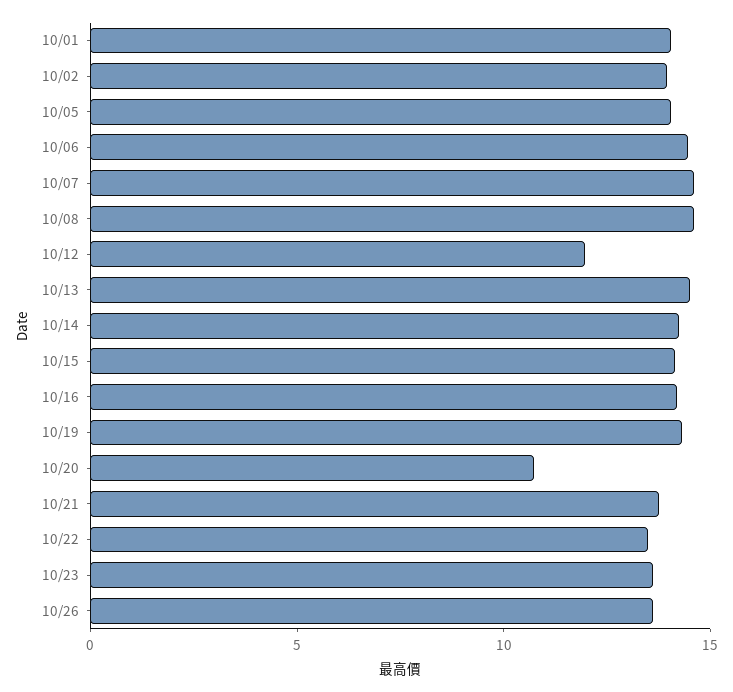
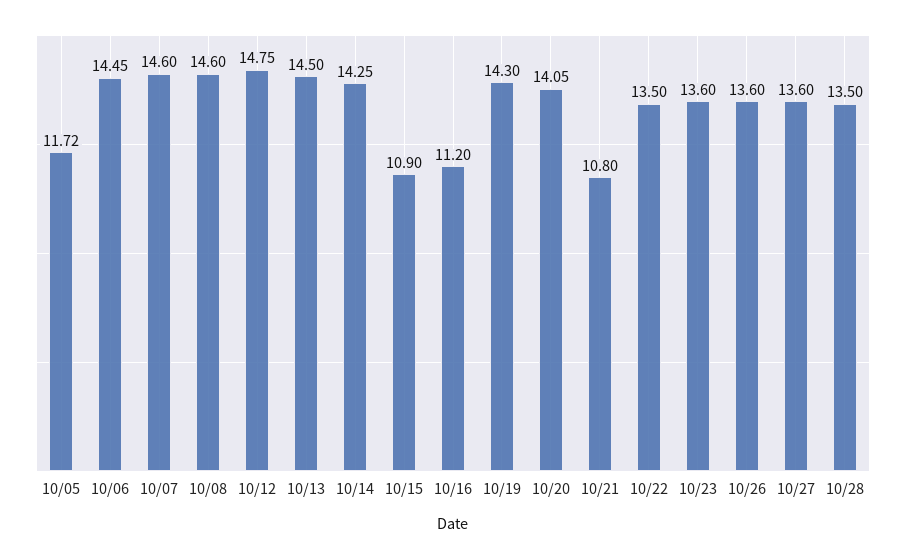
10/01: 14 -> none
10/02: 14 -> none
10/05: 14 -> 11.72
10/12: 12 -> 14.75
10/15: 14 -> 10.9
10/16: 14 -> 11.2
10/20: 11 -> 14.05
10/21: 14 -> 10.8
10/27: none -> 13.6
10/28: none -> 13.5

